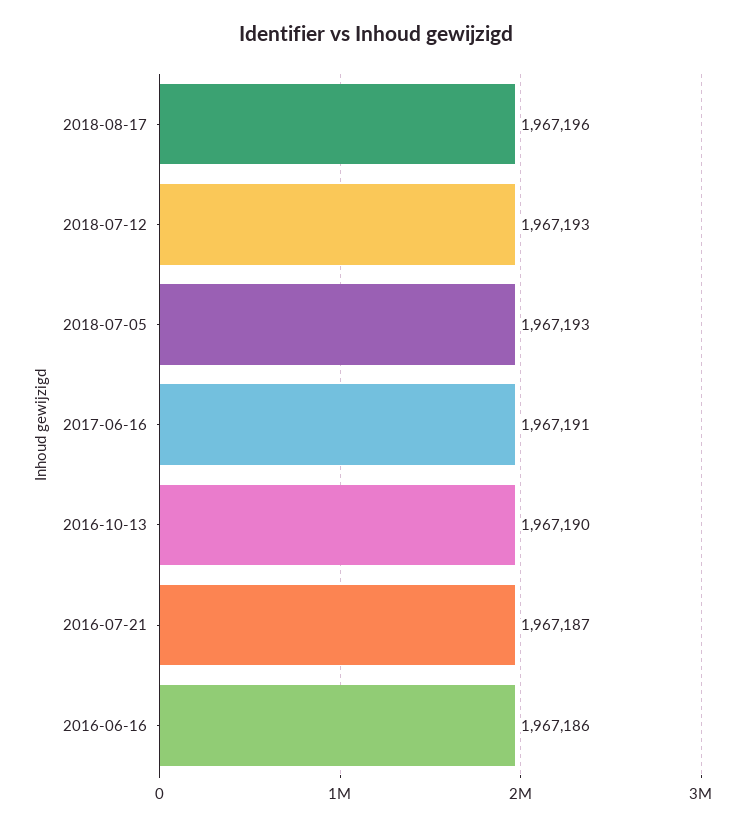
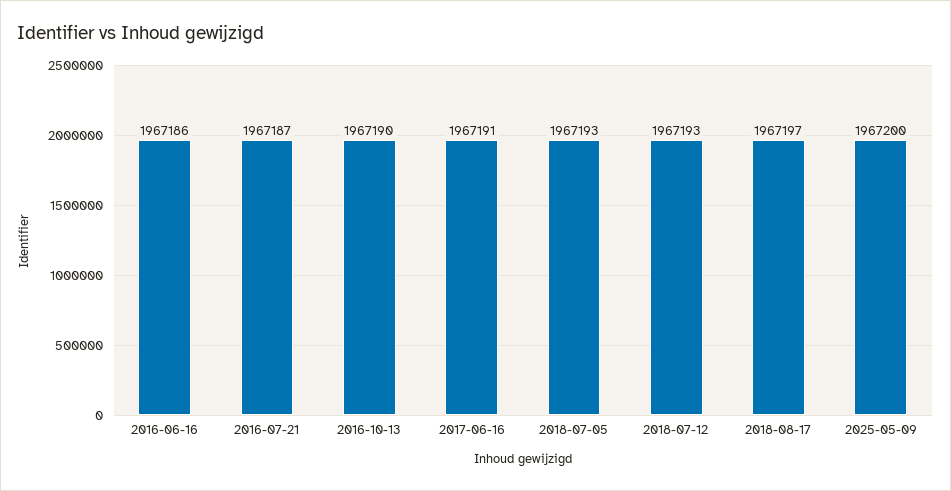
2018-08-17: 1967196 -> 1967197
2025-05-09: none -> 1967200

